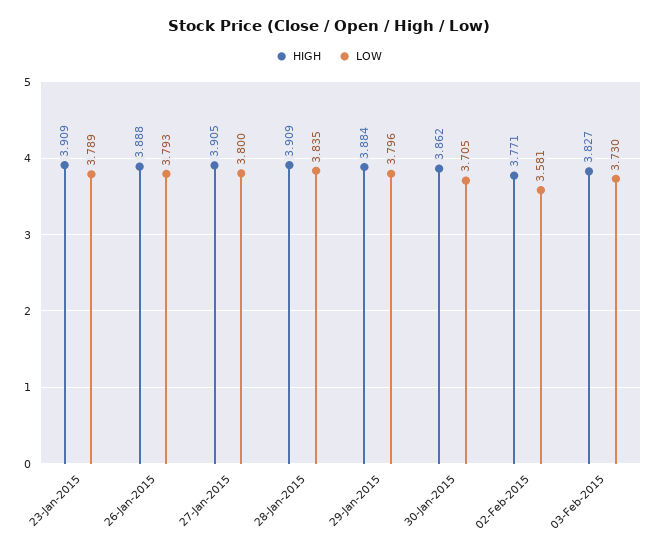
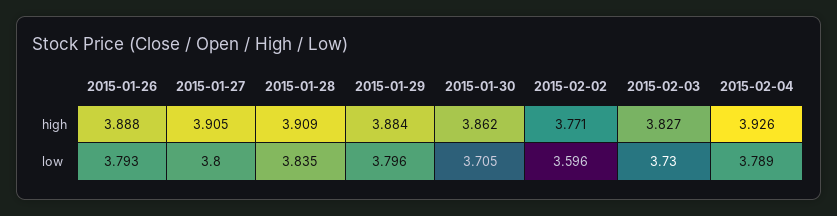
HIGH, 23-Jan-2015: 3.909 -> none
LOW, 23-Jan-2015: 3.789 -> none
LOW, 02-Feb-2015: 3.581 -> 3.596
HIGH, 2015-02-04: none -> 3.926
LOW, 2015-02-04: none -> 3.789

